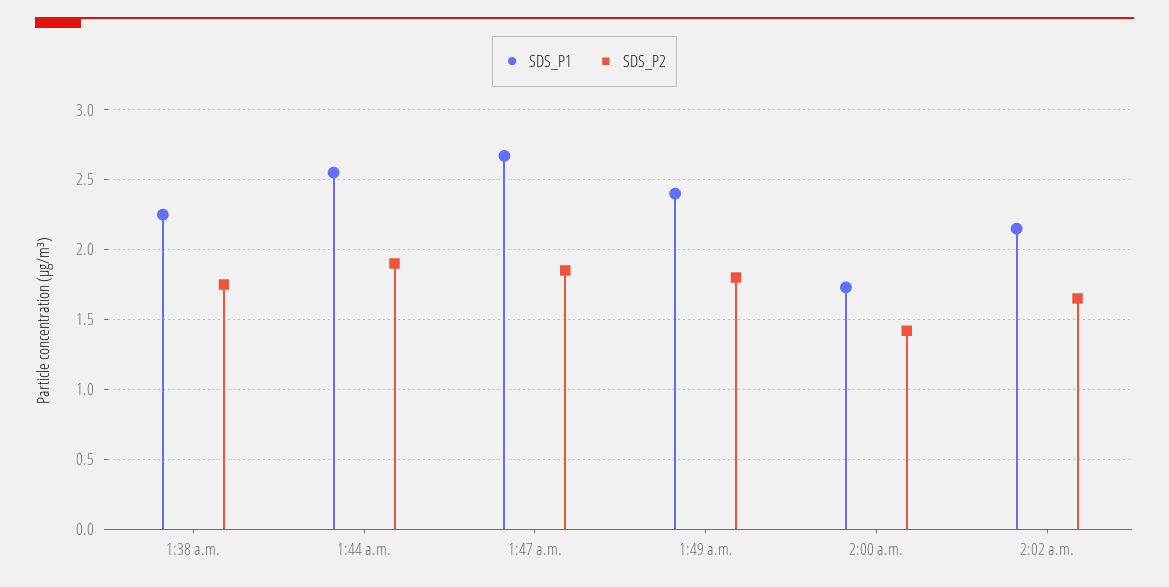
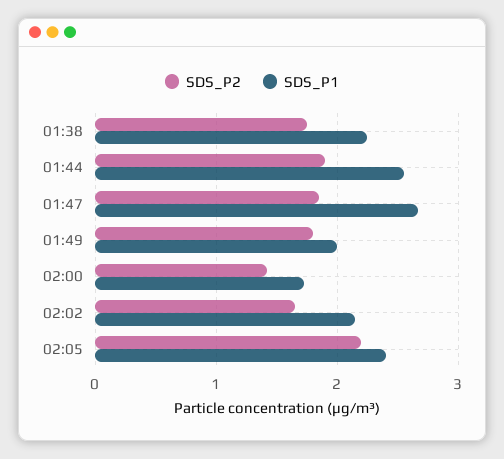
SDS_P1, 1:49 a.m.: 2.4 -> 2
SDS_P2, 02:05: none -> 2.2
SDS_P1, 02:05: none -> 2.4

